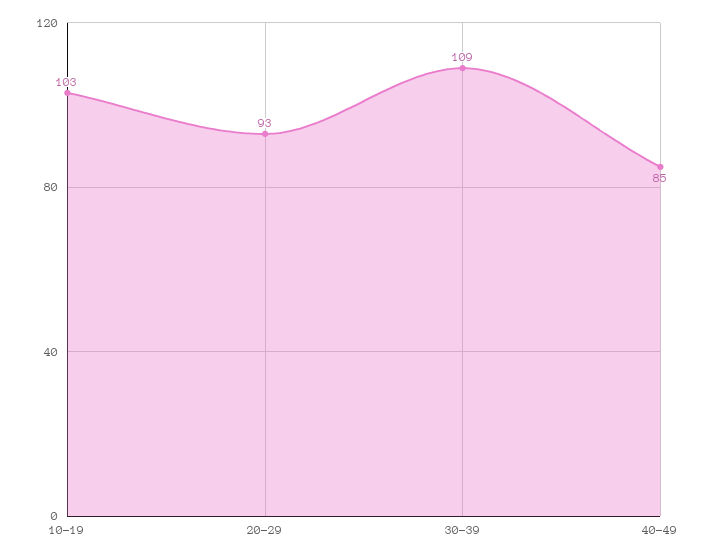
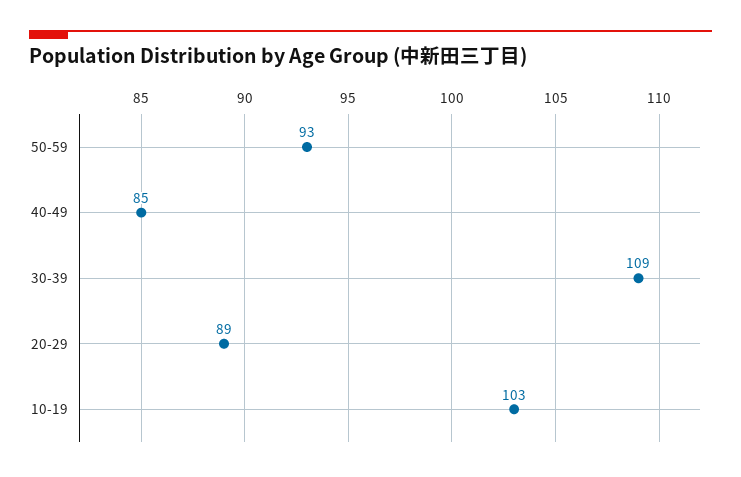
20-29: 93 -> 89
50-59: none -> 93

